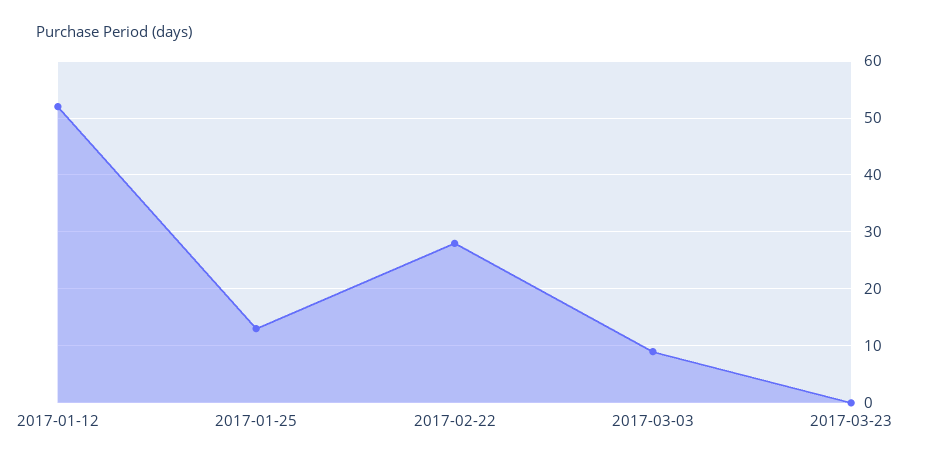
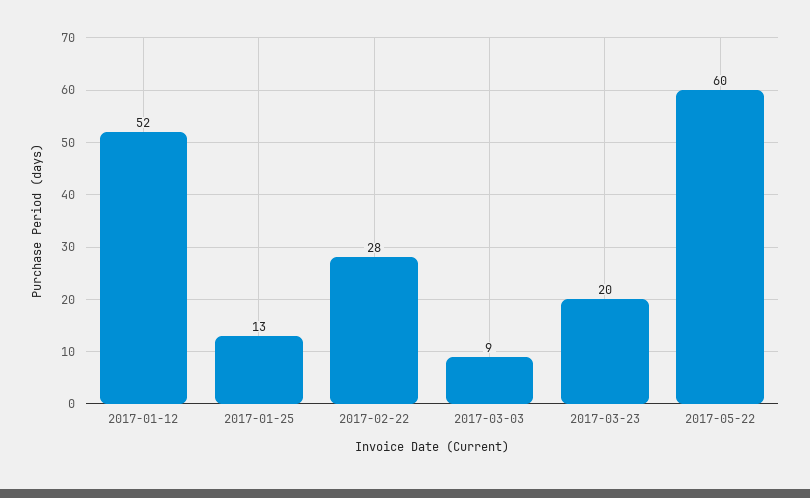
2017-03-23: 0 -> 20
2017-05-22: none -> 60

